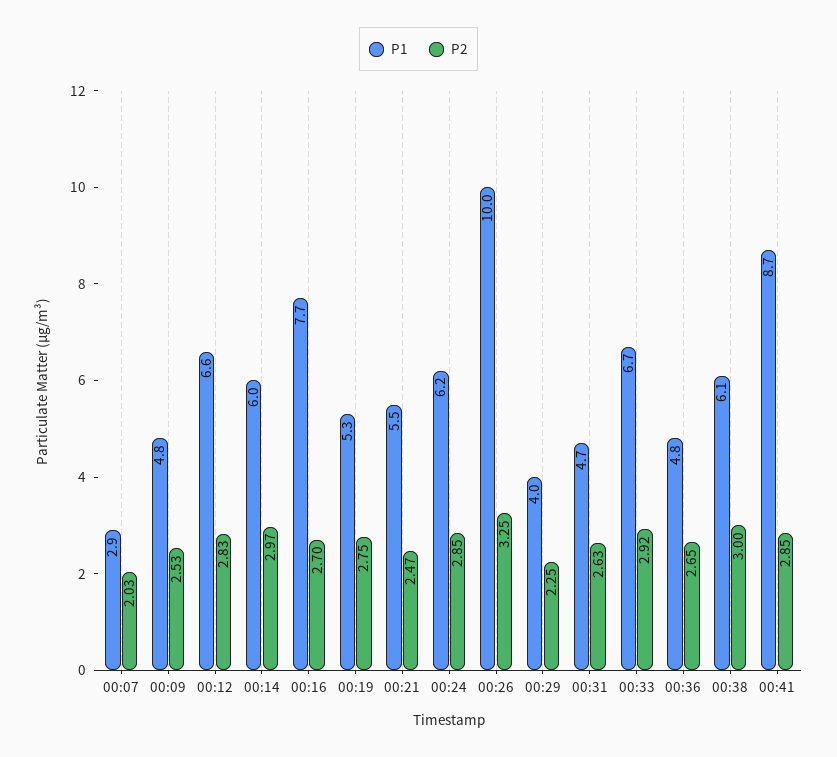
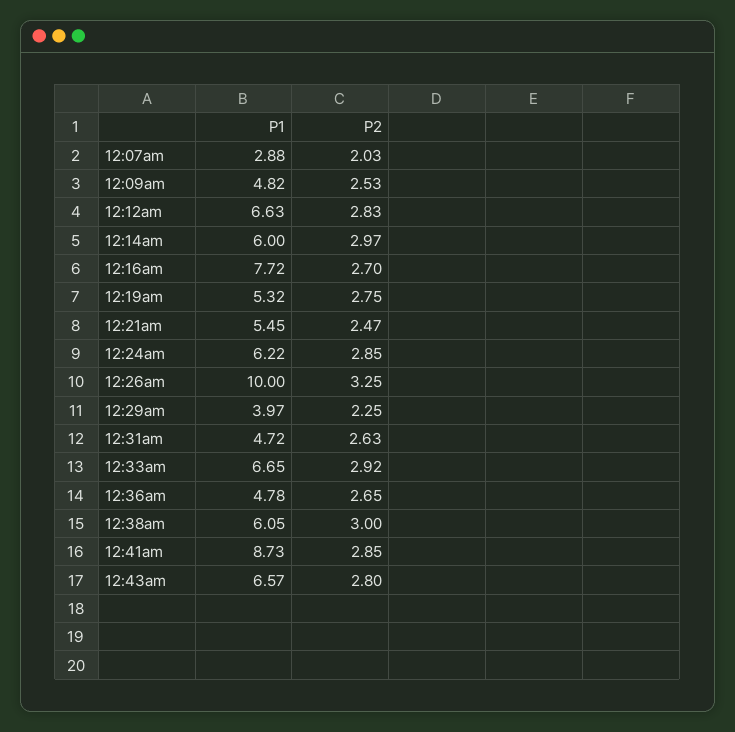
P1, 12:43am: none -> 6.57
P2, 12:43am: none -> 2.8

